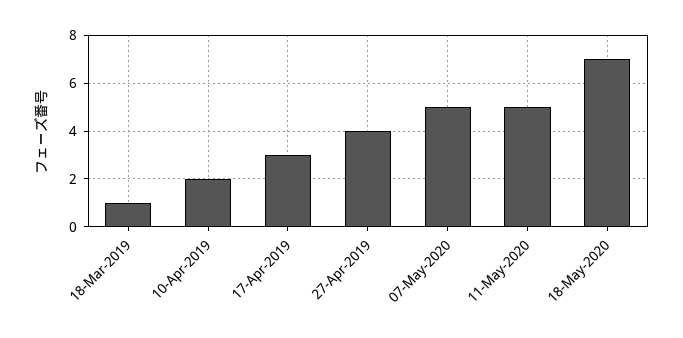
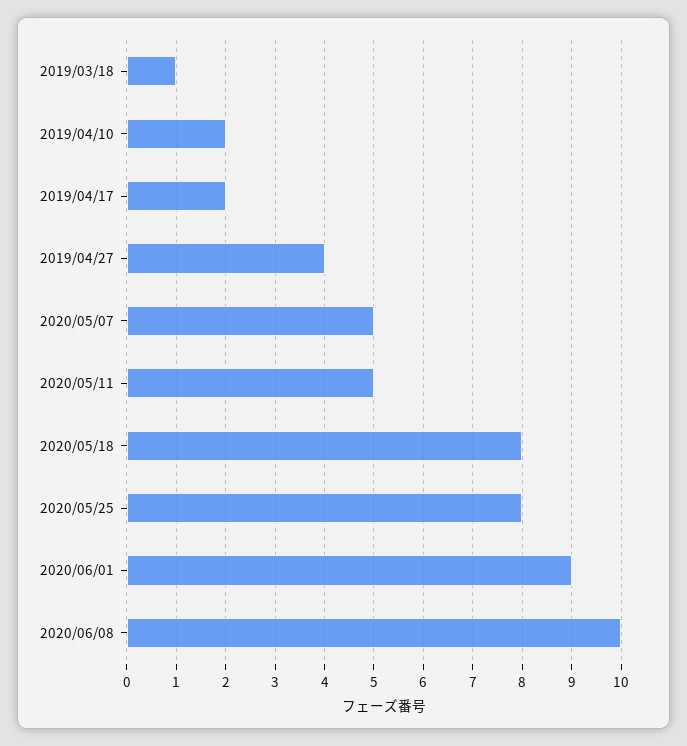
17-Apr-2019: 3 -> 2
18-May-2020: 7 -> 8
2020/05/25: none -> 8
2020/06/01: none -> 9
2020/06/08: none -> 10

